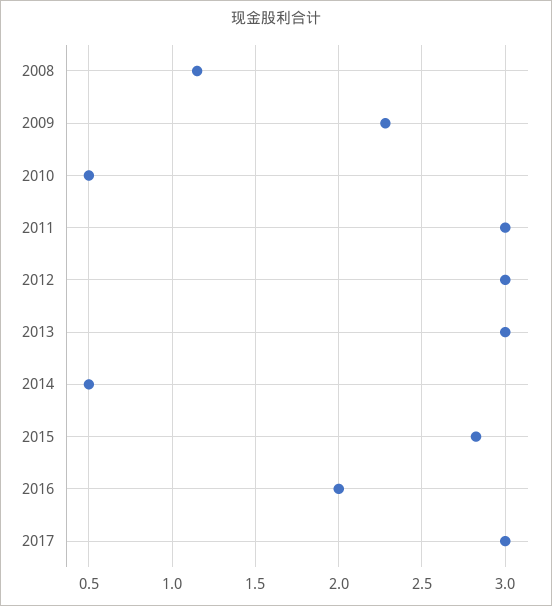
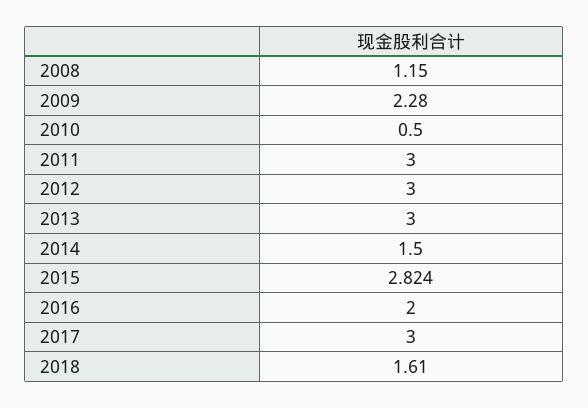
2014: 0.5 -> 1.5
2018: none -> 1.61

